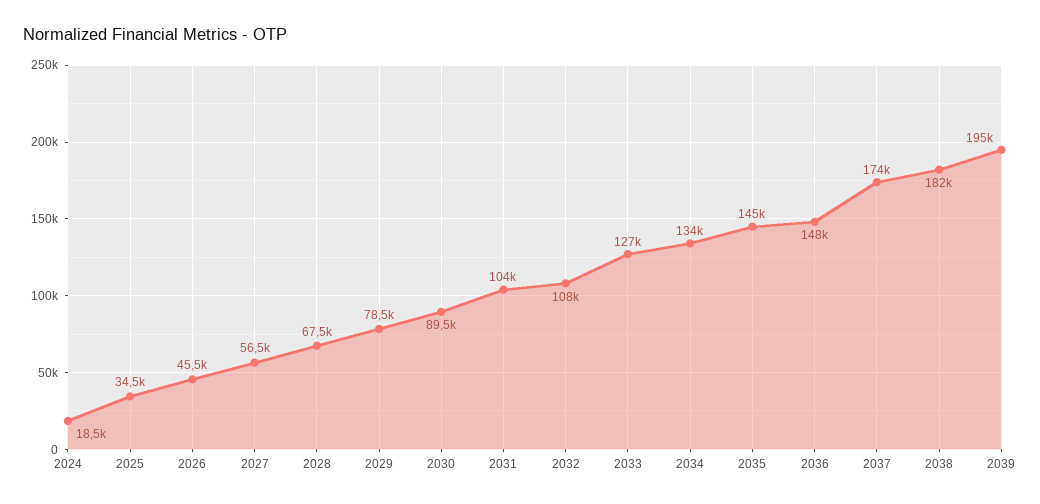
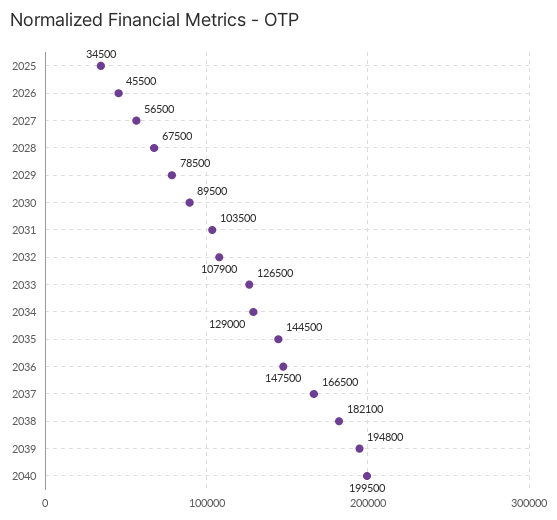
2024: 18500 -> none
2034: 134000 -> 129000
2037: 174000 -> 166500
2040: none -> 199500

